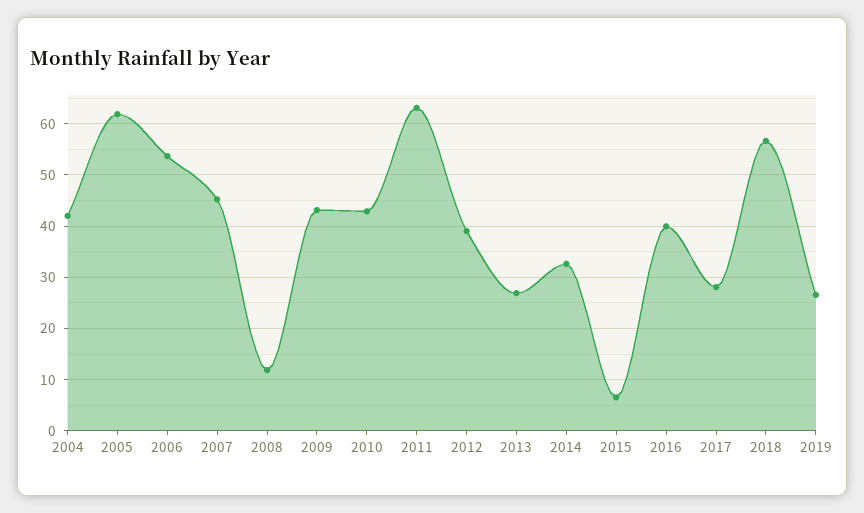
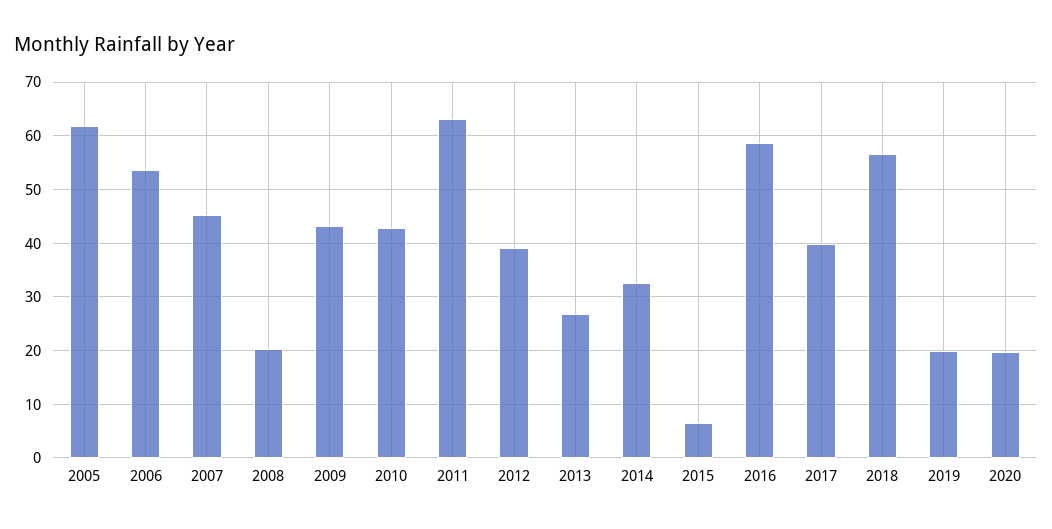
2004: 42 -> none
2008: 12 -> 20
2016: 40 -> 58
2017: 28 -> 40
2019: 26 -> 20
2020: none -> 20

